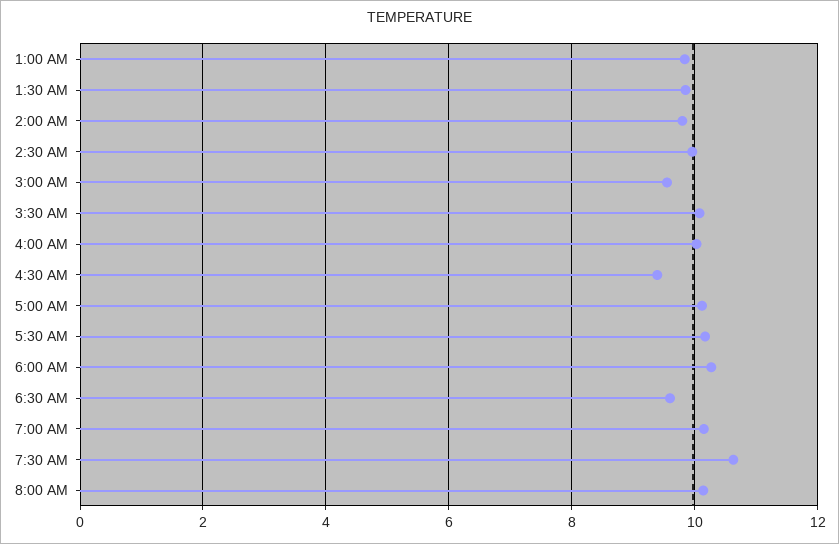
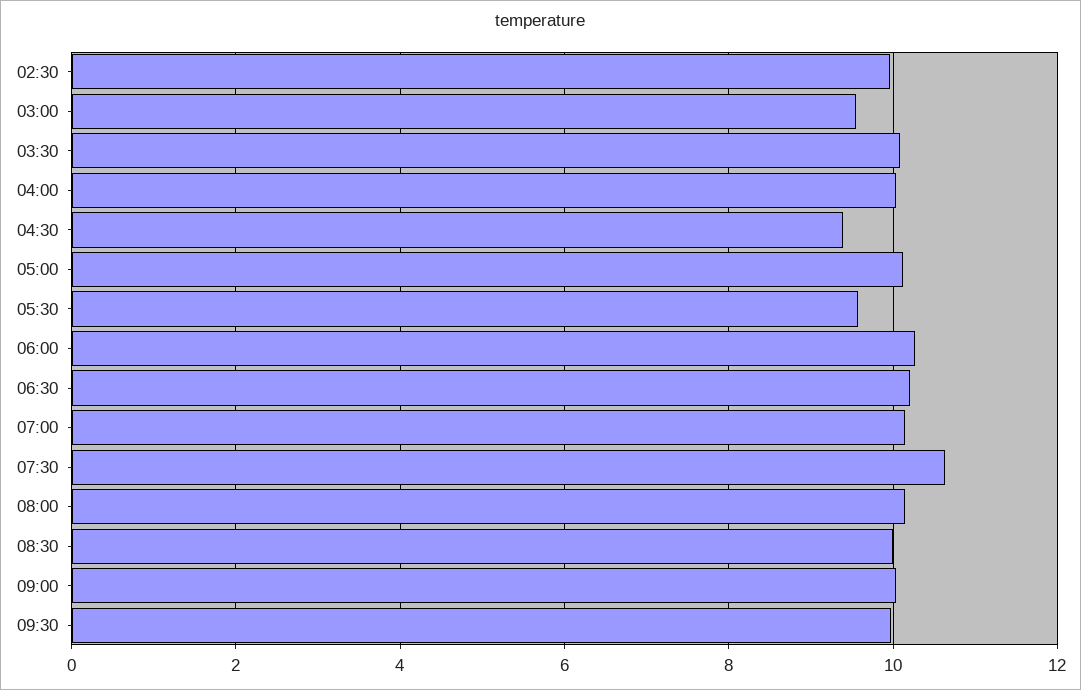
1:00 AM: 9.8 -> none
1:30 AM: 9.8 -> none
2:00 AM: 9.8 -> none
5:30 AM: 10.2 -> 9.6
6:30 AM: 9.6 -> 10.2
08:30: none -> 10
09:00: none -> 10
09:30: none -> 10

